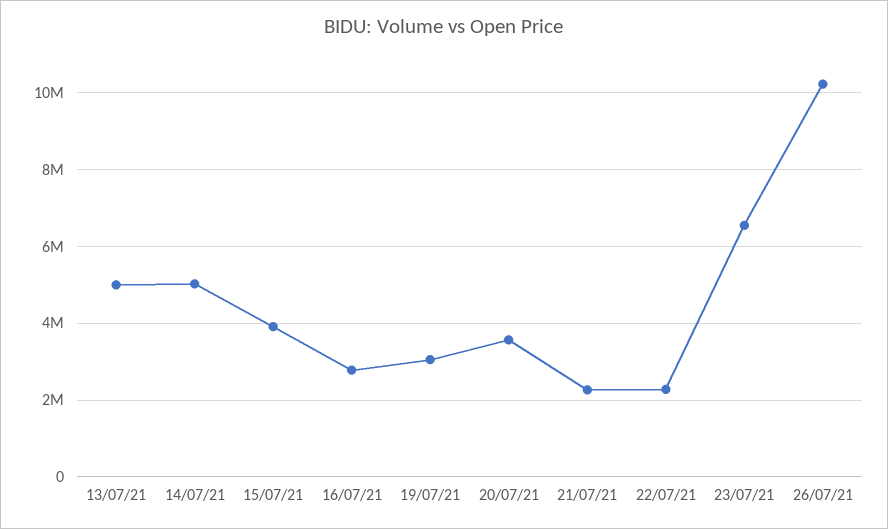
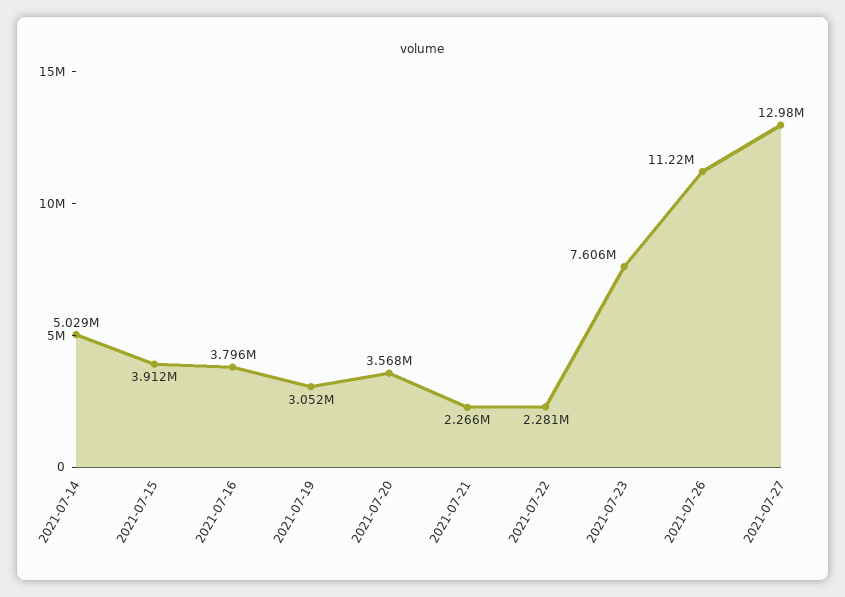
13/07/21: 5000000 -> none
16/07/21: 2800000 -> 3796000
23/07/21: 6600000 -> 7606000
26/07/21: 10200000 -> 11220000
2021-07-27: none -> 12980000

